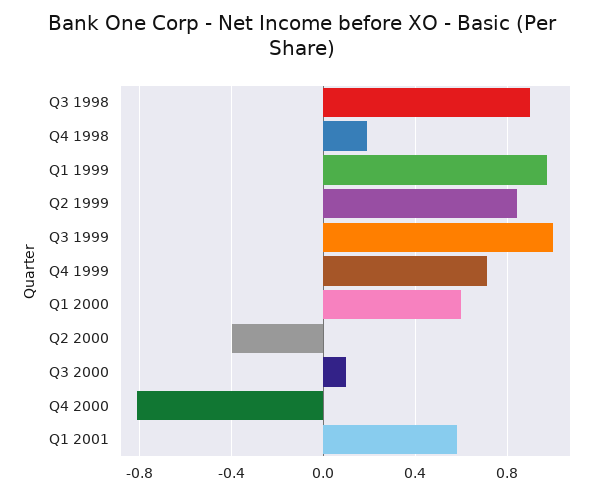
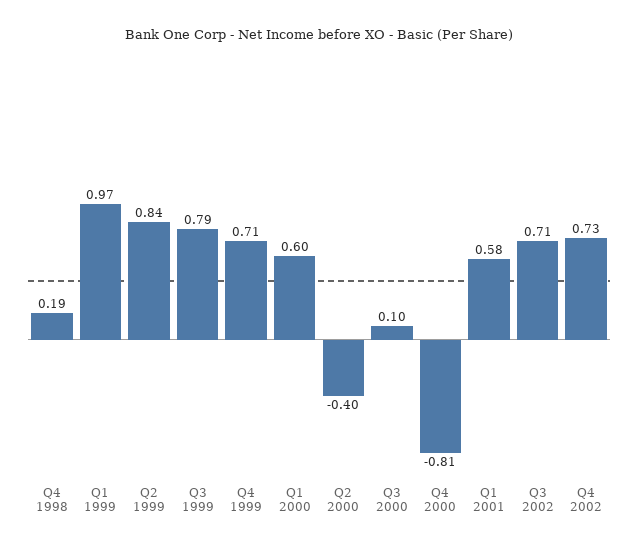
Q3 1998: 0.9 -> none
Q3 1999: 1 -> 0.79
Q3 2002: none -> 0.71
Q4 2002: none -> 0.73

